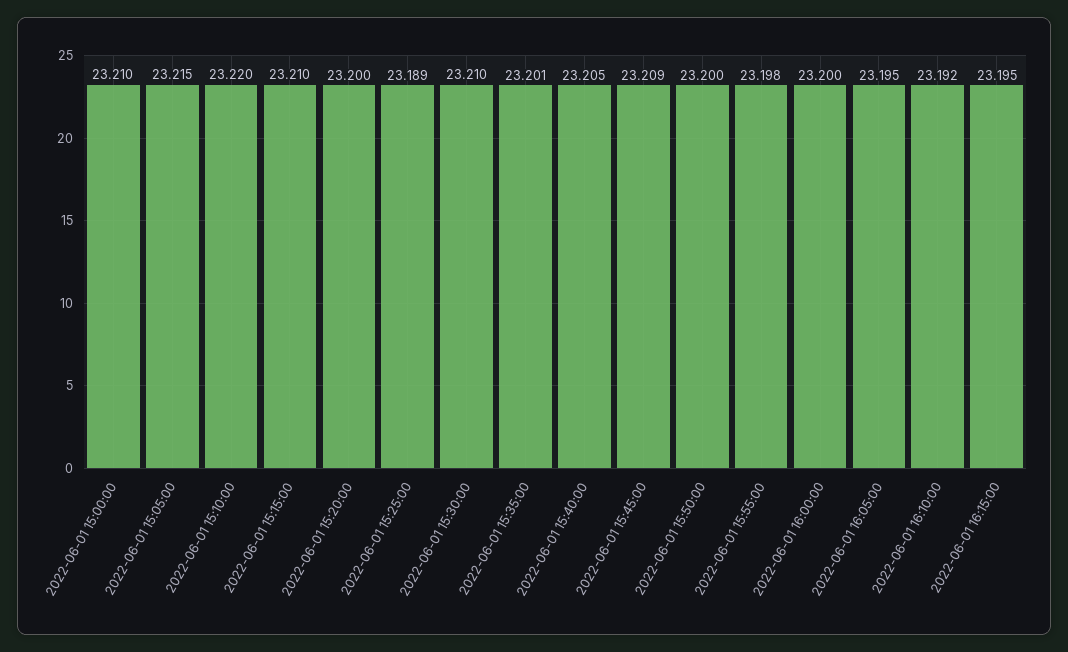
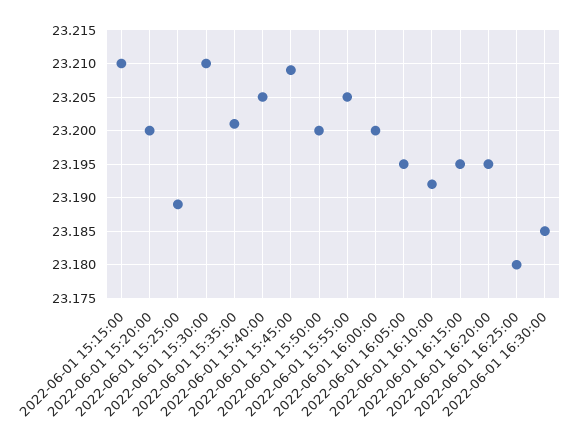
2022-06-01 15:00:00: 23.21 -> none
2022-06-01 15:05:00: 23.215 -> none
2022-06-01 15:10:00: 23.22 -> none
2022-06-01 15:55:00: 23.198 -> 23.205
2022-06-01 16:20:00: none -> 23.195
2022-06-01 16:25:00: none -> 23.18
2022-06-01 16:30:00: none -> 23.185

